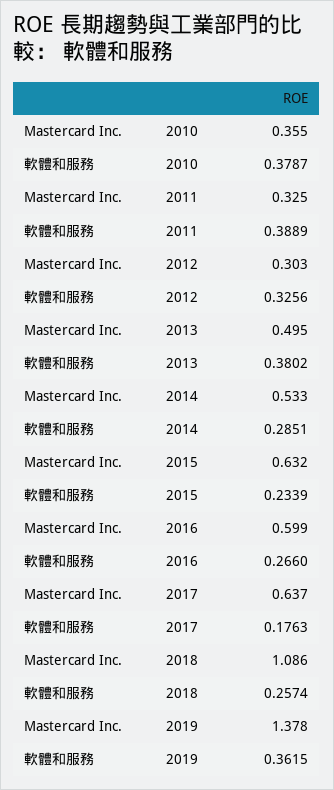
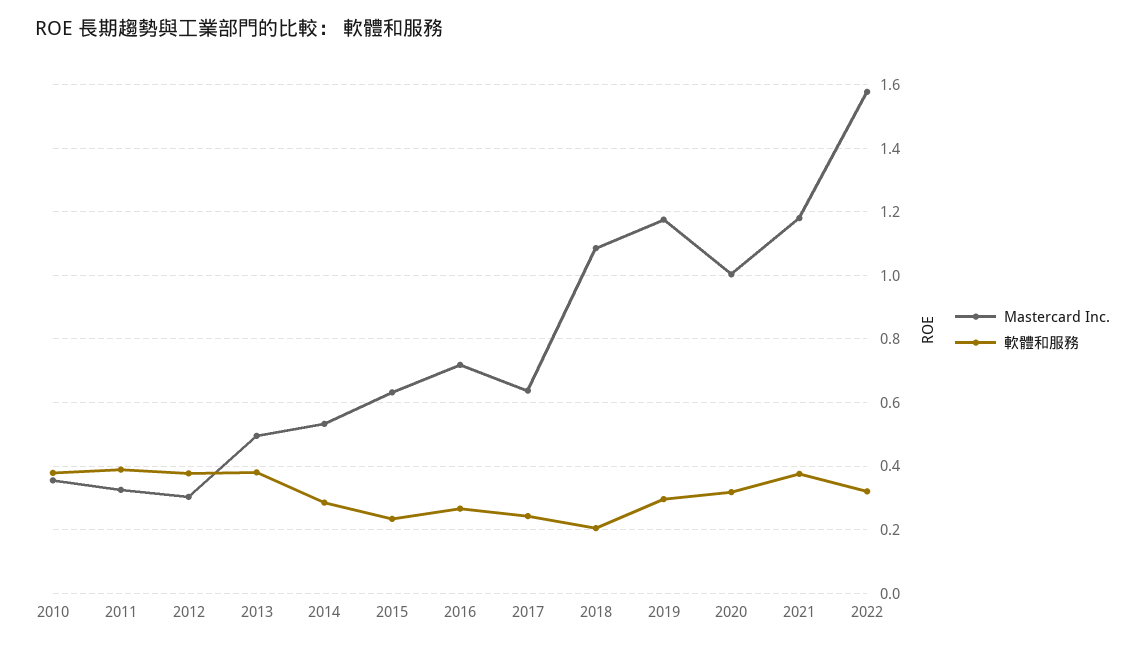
軟體和服務, 2012: 0.3256 -> 0.38
Mastercard Inc., 2016: 0.599 -> 0.72
軟體和服務, 2017: 0.1763 -> 0.24
軟體和服務, 2018: 0.2574 -> 0.2
Mastercard Inc., 2019: 1.378 -> 1.18
軟體和服務, 2019: 0.3615 -> 0.3
Mastercard Inc., 2020: none -> 1
軟體和服務, 2020: none -> 0.32
Mastercard Inc., 2021: none -> 1.18
軟體和服務, 2021: none -> 0.38
Mastercard Inc., 2022: none -> 1.58
軟體和服務, 2022: none -> 0.32

